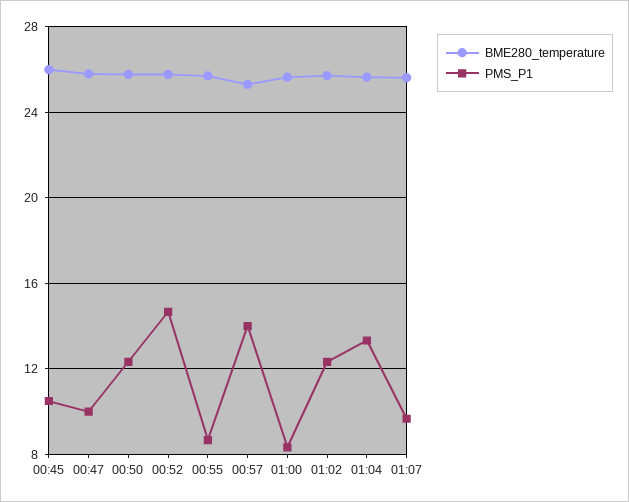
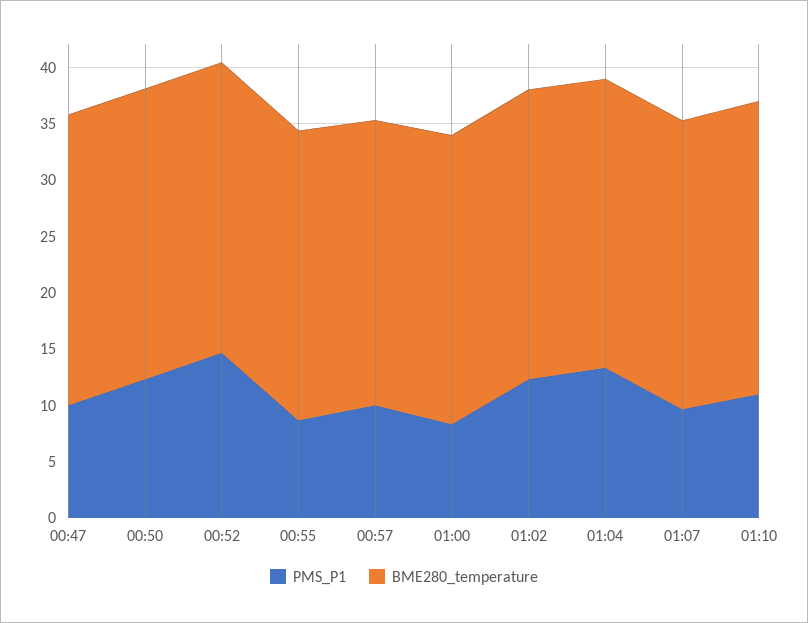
BME280_temperature, 00:45: 26 -> none
PMS_P1, 00:45: 10.5 -> none
PMS_P1, 00:57: 14 -> 10
PMS_P1, 01:10: none -> 11
BME280_temperature, 01:10: none -> 26

